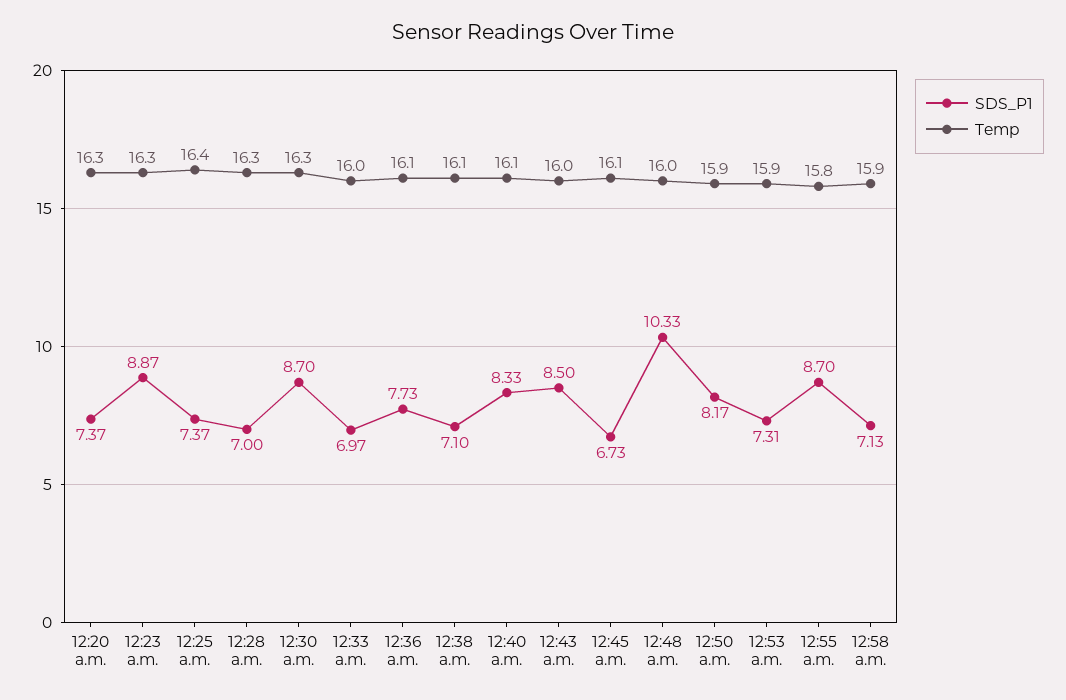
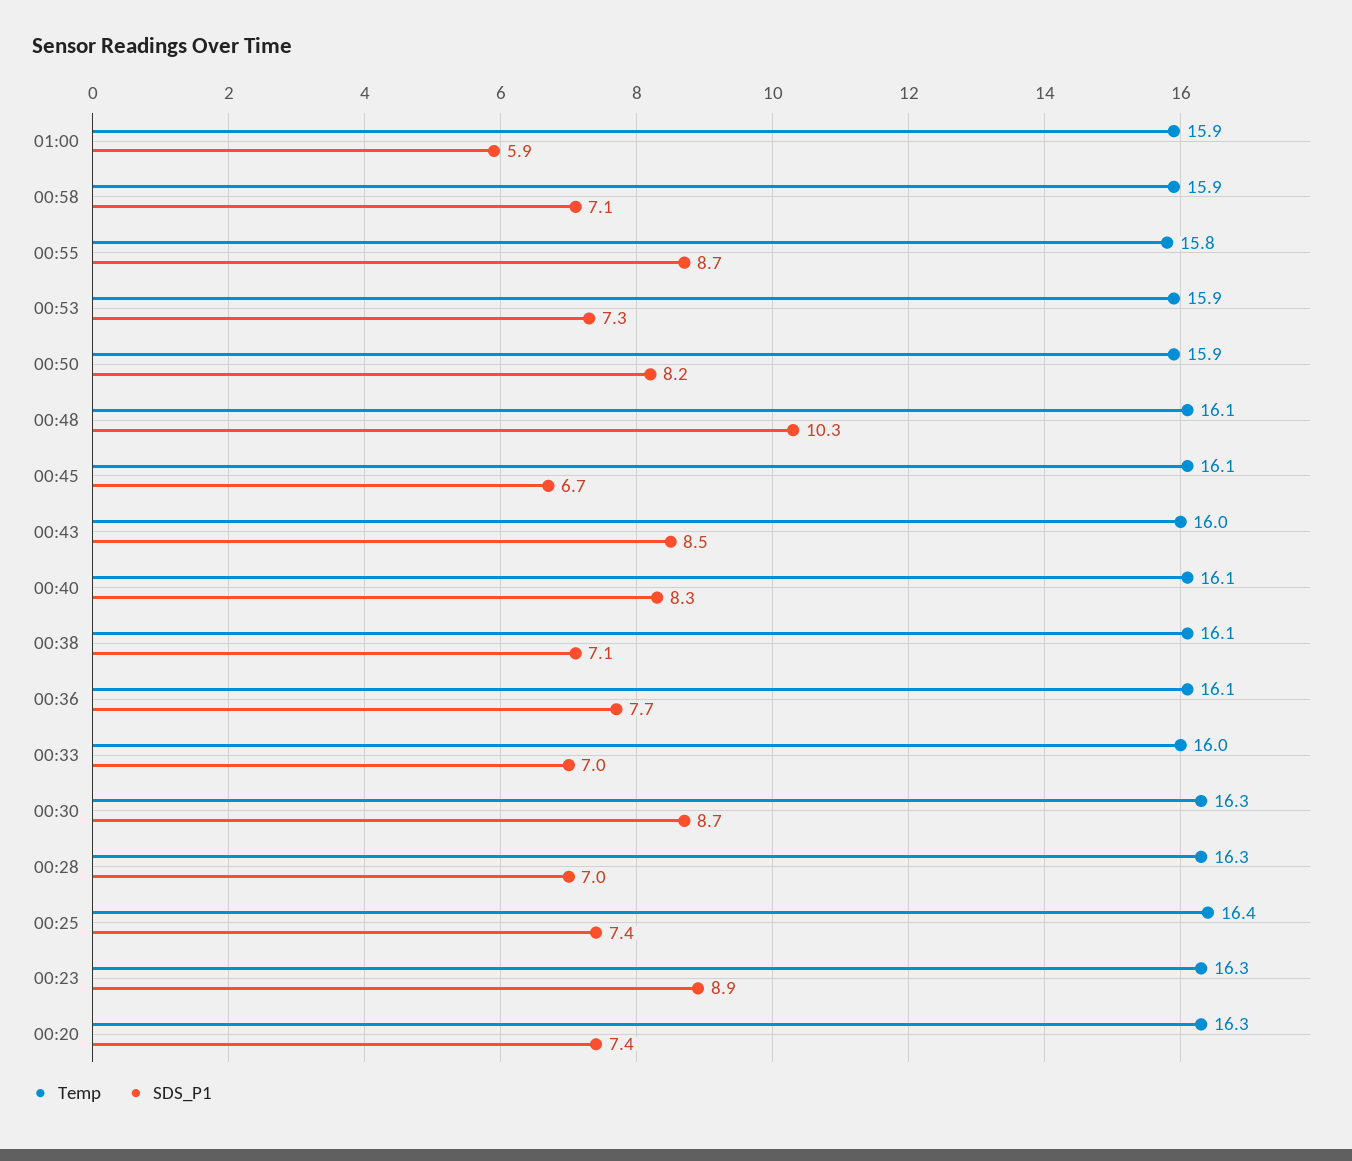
Temp, 12:48 a.m.: 16 -> 16.1
Temp, 01:00: none -> 15.9
SDS_P1, 01:00: none -> 5.9

